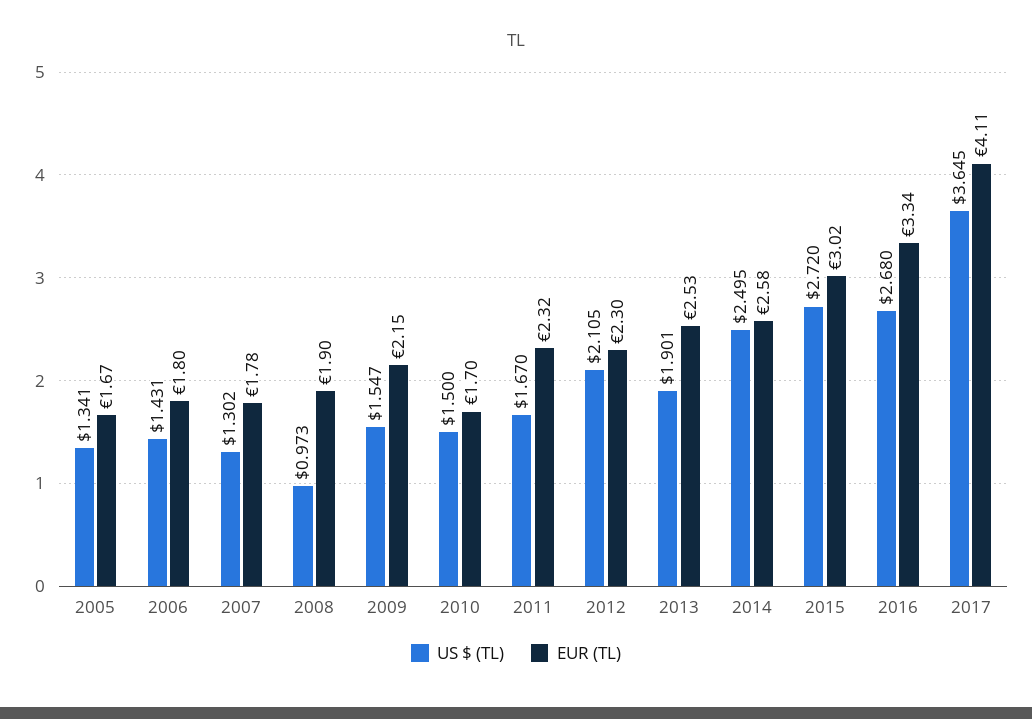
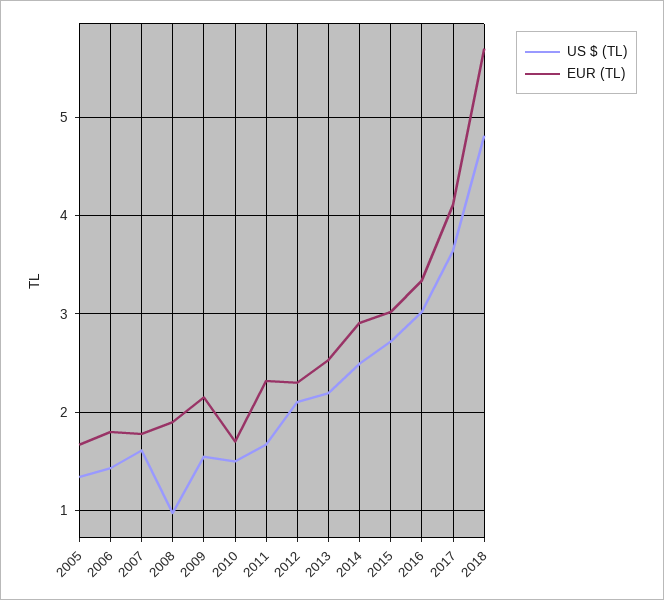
US $ (TL), 2007: 1.302 -> 1.6
US $ (TL), 2013: 1.901 -> 2.2
EUR (TL), 2014: 2.58 -> 2.9
US $ (TL), 2016: 2.68 -> 3
US $ (TL), 2018: none -> 4.8
EUR (TL), 2018: none -> 5.7

